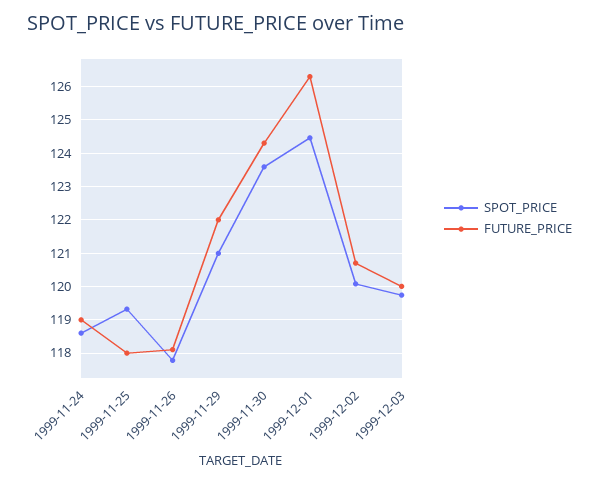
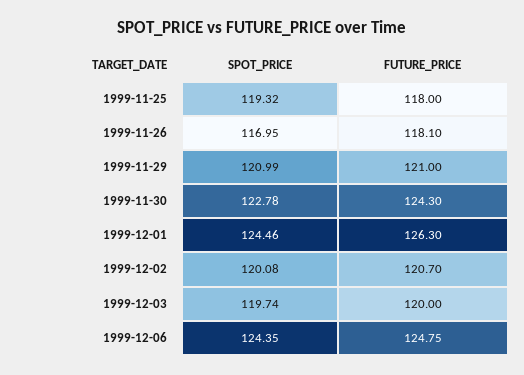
SPOT_PRICE, 1999-11-24: 118.6 -> none
FUTURE_PRICE, 1999-11-24: 119 -> none
SPOT_PRICE, 1999-11-26: 117.8 -> 116.95
FUTURE_PRICE, 1999-11-29: 122 -> 121
SPOT_PRICE, 1999-11-30: 123.6 -> 122.78
SPOT_PRICE, 1999-12-06: none -> 124.35
FUTURE_PRICE, 1999-12-06: none -> 124.75

